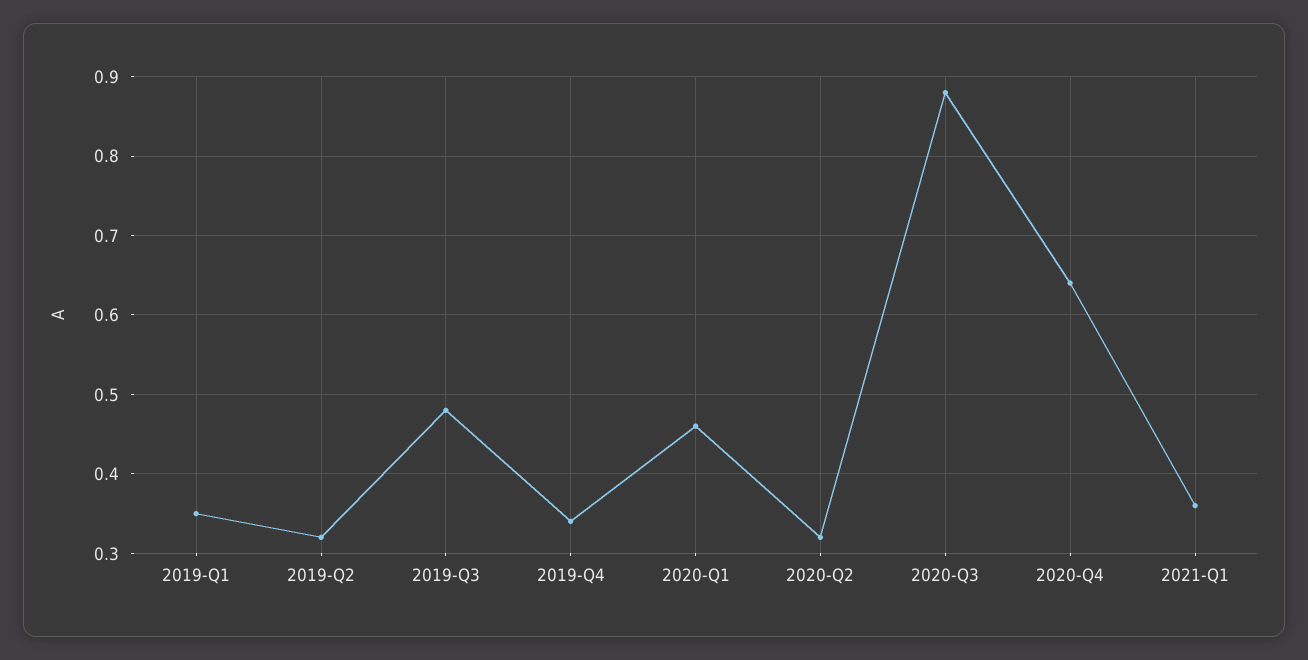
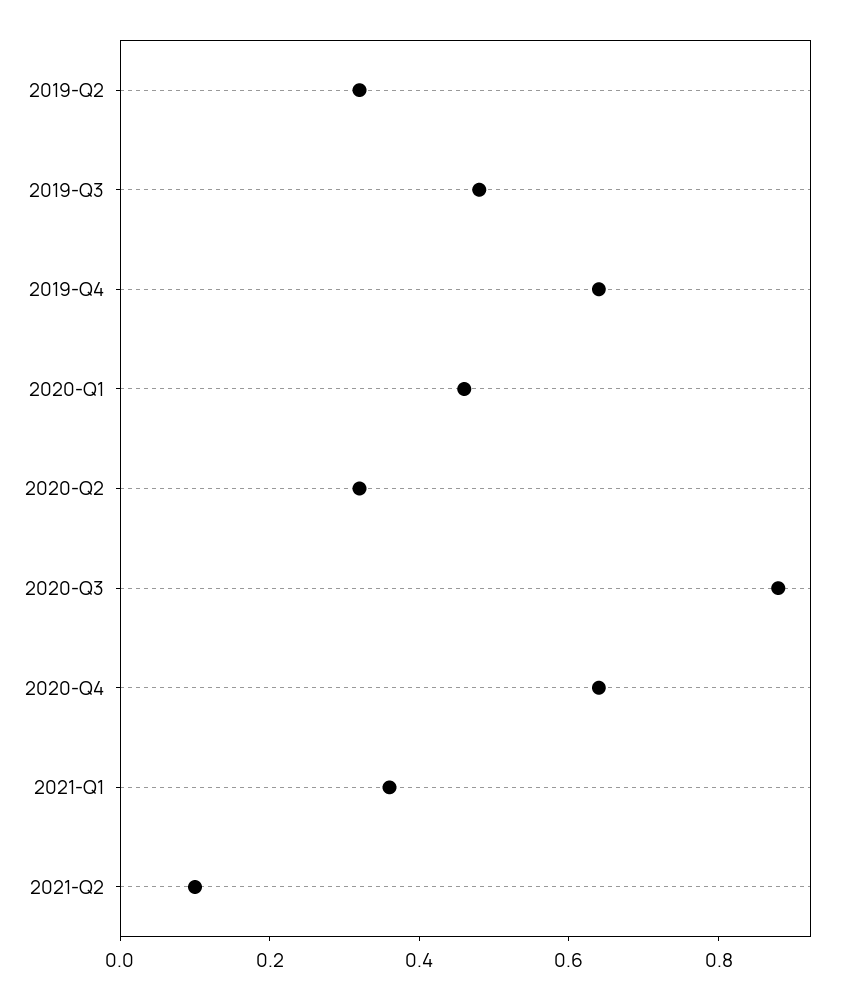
2019-Q1: 0.35 -> none
2019-Q4: 0.34 -> 0.65
2021-Q2: none -> 0.1

